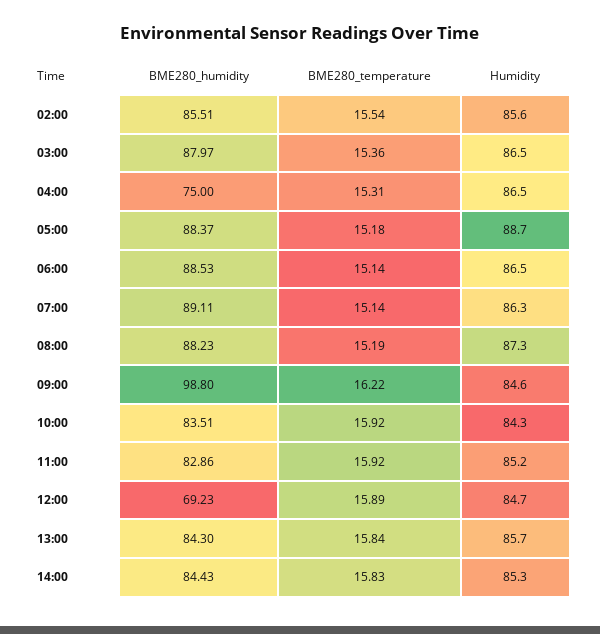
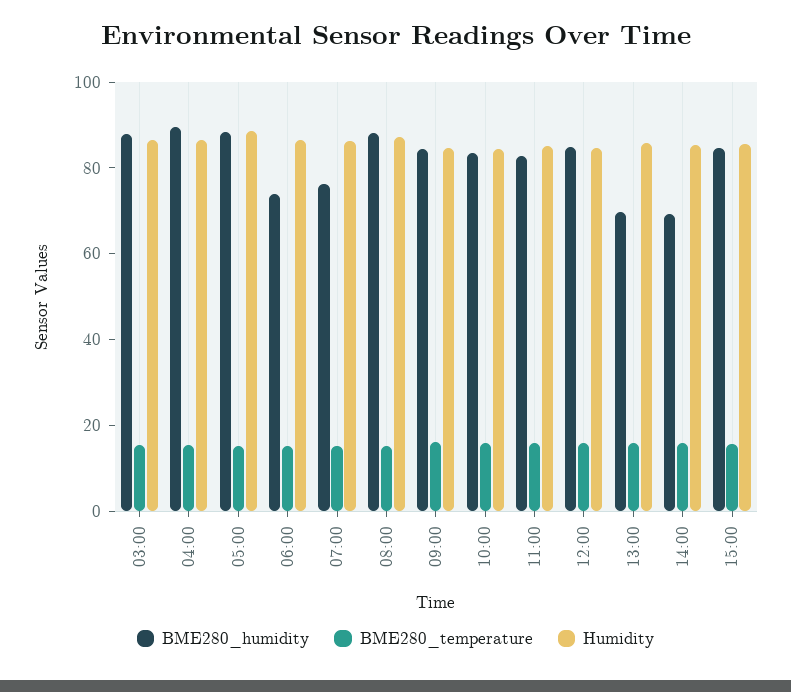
BME280_humidity, 02:00: 85.51 -> none
BME280_temperature, 02:00: 15.54 -> none
Humidity, 02:00: 85.6 -> none
BME280_humidity, 04:00: 75 -> 90
BME280_humidity, 06:00: 88.53 -> 75
BME280_humidity, 07:00: 89.11 -> 75
BME280_humidity, 09:00: 98.8 -> 85
BME280_humidity, 12:00: 69.23 -> 85
BME280_humidity, 13:00: 84.3 -> 70
BME280_humidity, 14:00: 84.43 -> 70
BME280_humidity, 15:00: none -> 85
BME280_temperature, 15:00: none -> 15
Humidity, 15:00: none -> 85

